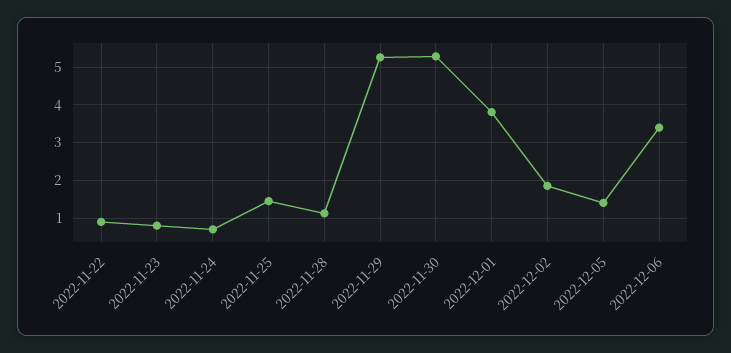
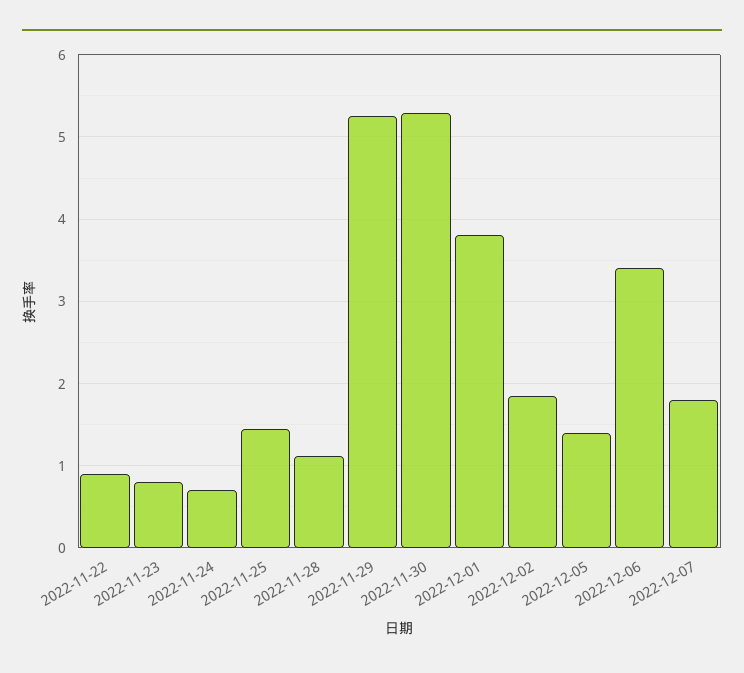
2022-12-07: none -> 1.8

